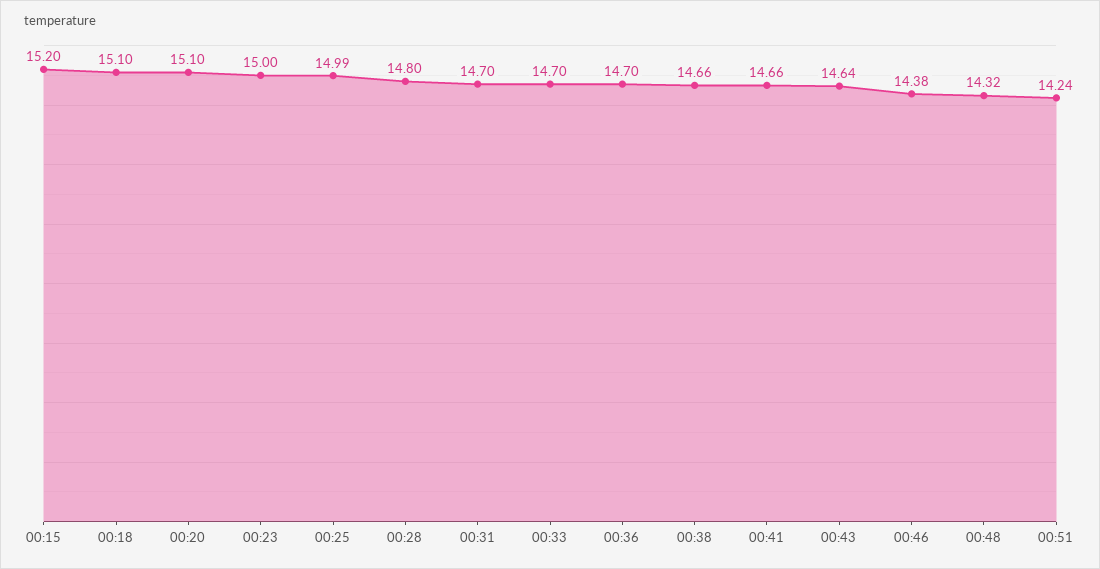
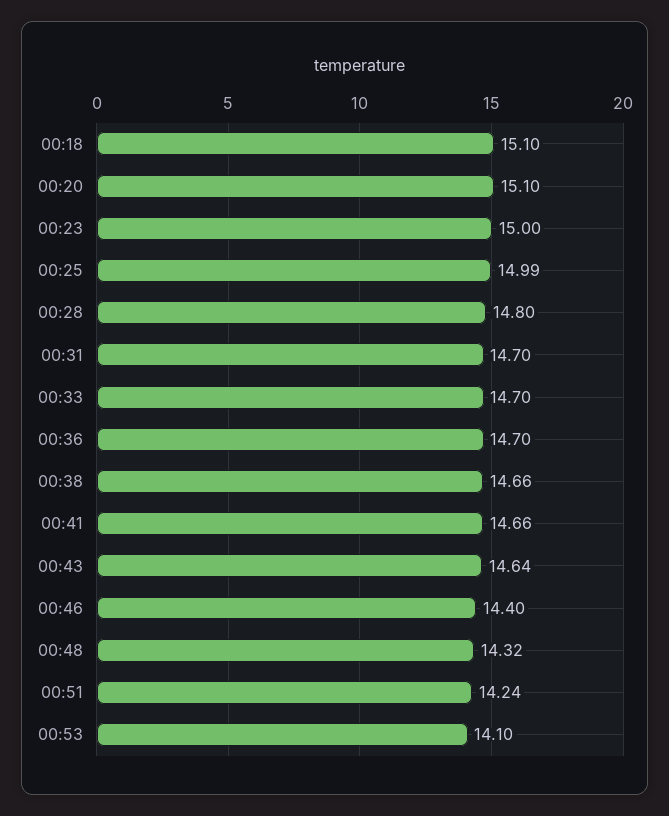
00:15: 15.2 -> none
00:46: 14.38 -> 14.4
00:53: none -> 14.1

